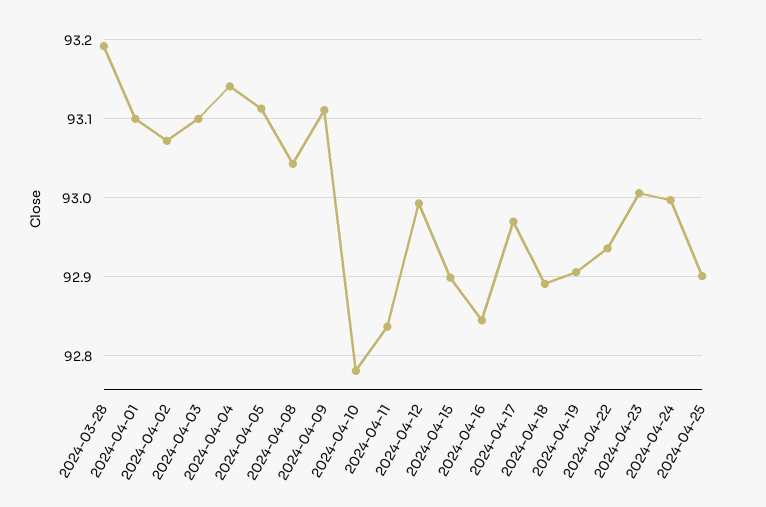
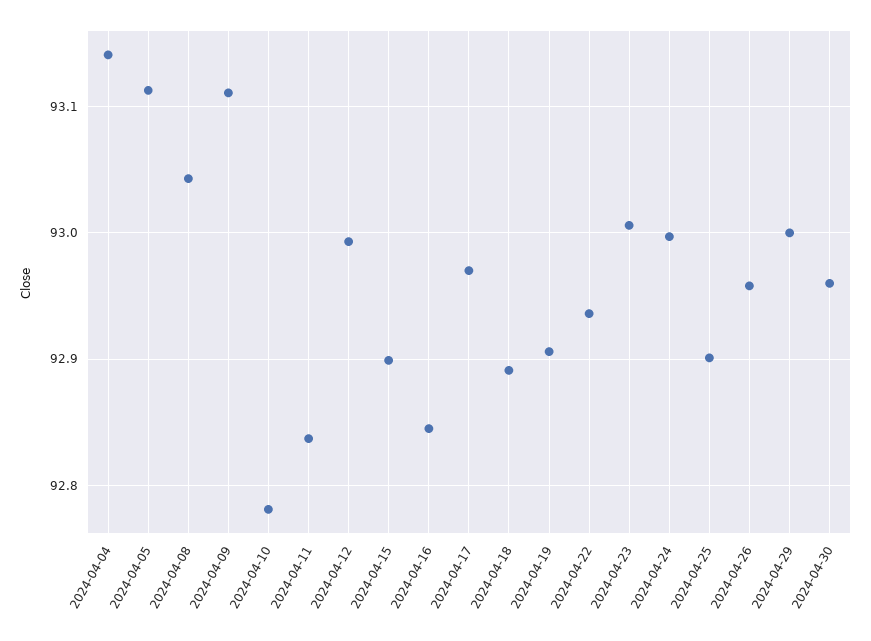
2024-03-28: 93.19 -> none
2024-04-01: 93.1 -> none
2024-04-02: 93.07 -> none
2024-04-03: 93.1 -> none
2024-04-26: none -> 92.96
2024-04-29: none -> 93
2024-04-30: none -> 92.96

